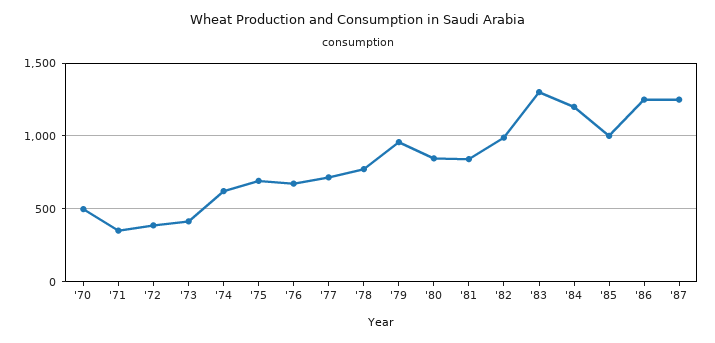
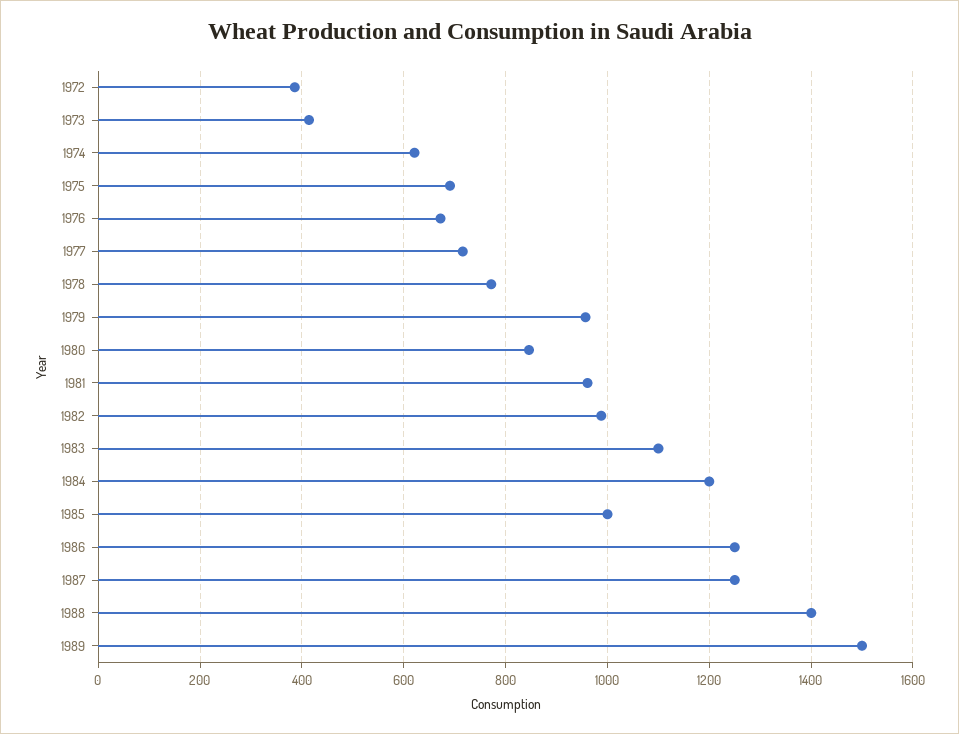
'70: 500 -> none
'71: 350 -> none
'81: 850 -> 960
'83: 1300 -> 1100
1988: none -> 1400
1989: none -> 1500

